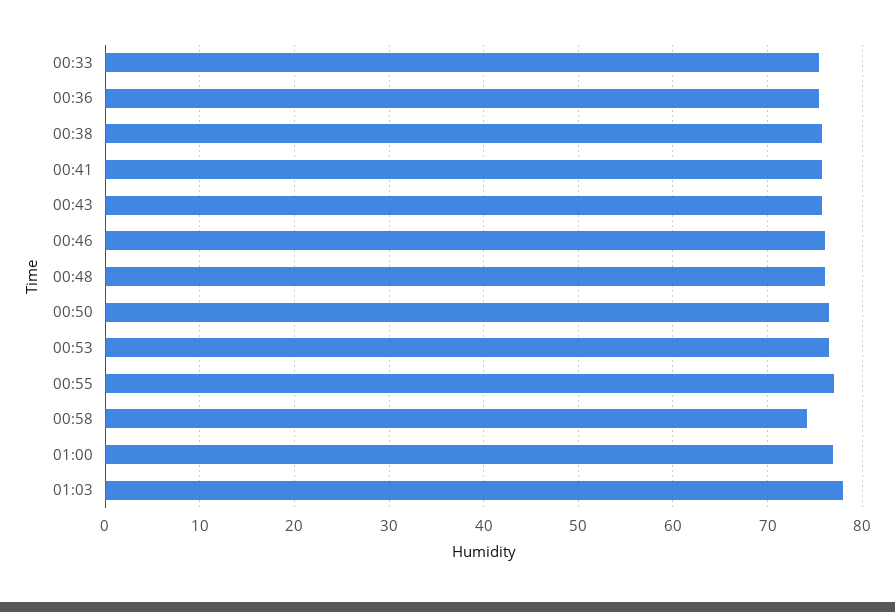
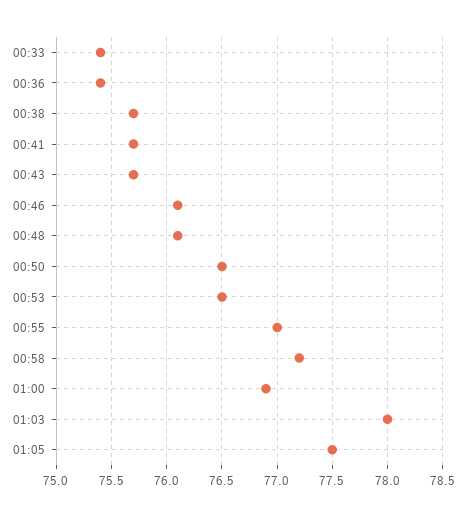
00:58: 74 -> 77.2
01:05: none -> 77.5

